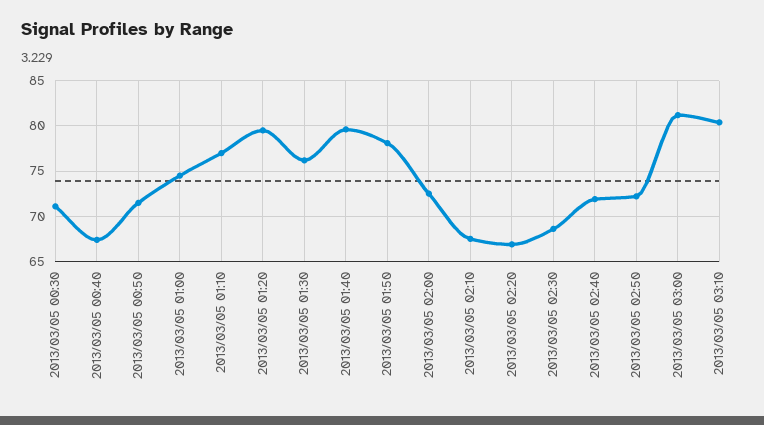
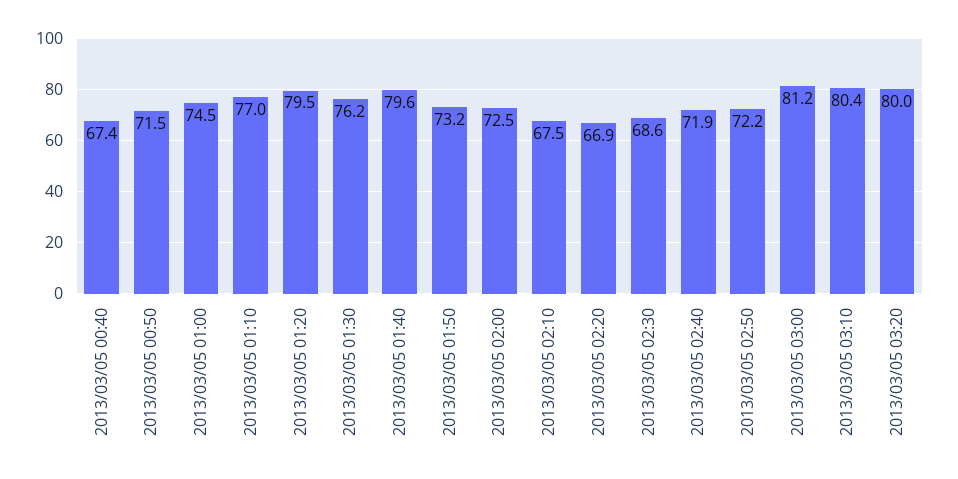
2013/03/05 00:30: 71 -> none
2013/03/05 01:50: 78 -> 73.2
2013/03/05 03:20: none -> 80

